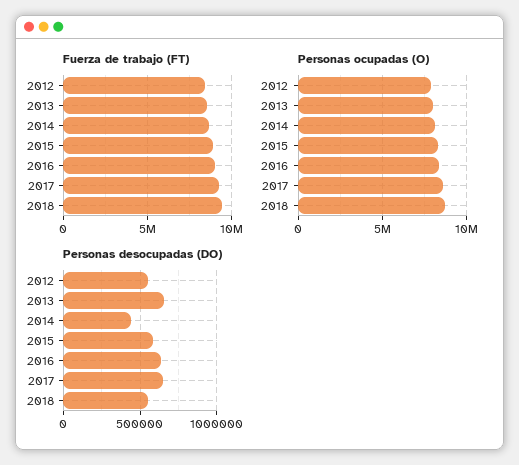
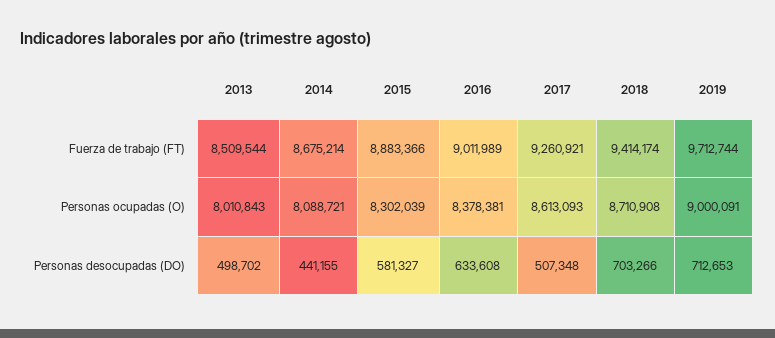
Fuerza de trabajo (FT), 2012: 8500000 -> none
Personas ocupadas (O), 2012: 8000000 -> none
Personas desocupadas (DO), 2012: 550000 -> none
Personas desocupadas (DO), 2013: 650000 -> 498702
Personas desocupadas (DO), 2017: 650000 -> 507348
Personas desocupadas (DO), 2018: 550000 -> 703266
Fuerza de trabajo (FT), 2019: none -> 9712744
Personas ocupadas (O), 2019: none -> 9000091
Personas desocupadas (DO), 2019: none -> 712653

